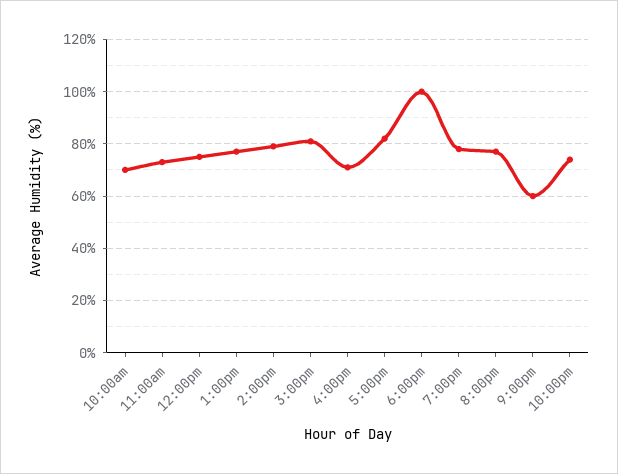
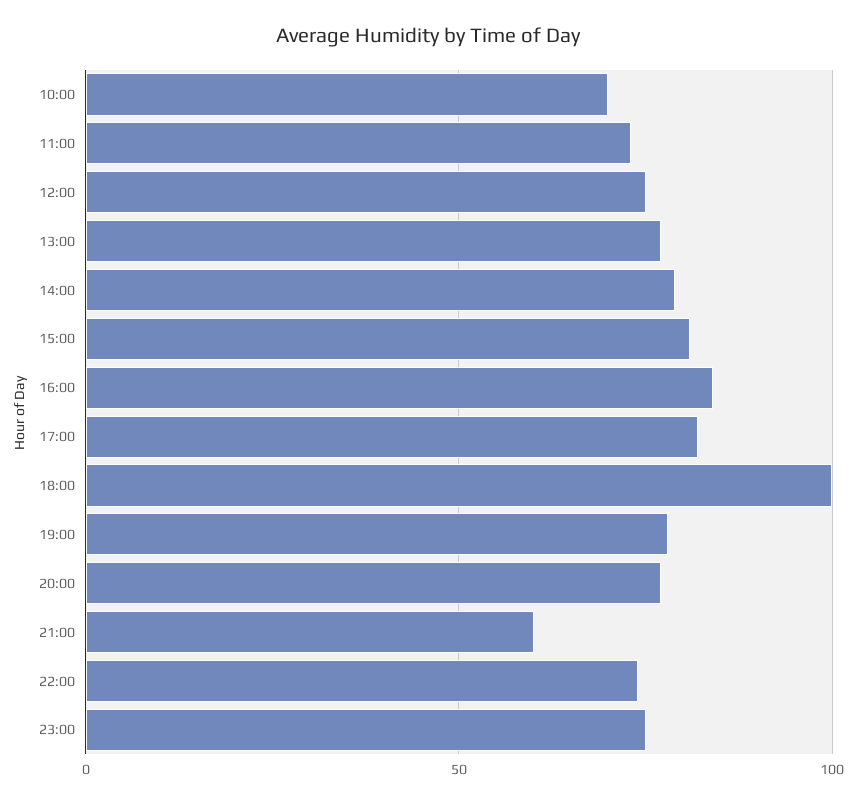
4:00pm: 70 -> 85
23:00: none -> 75

